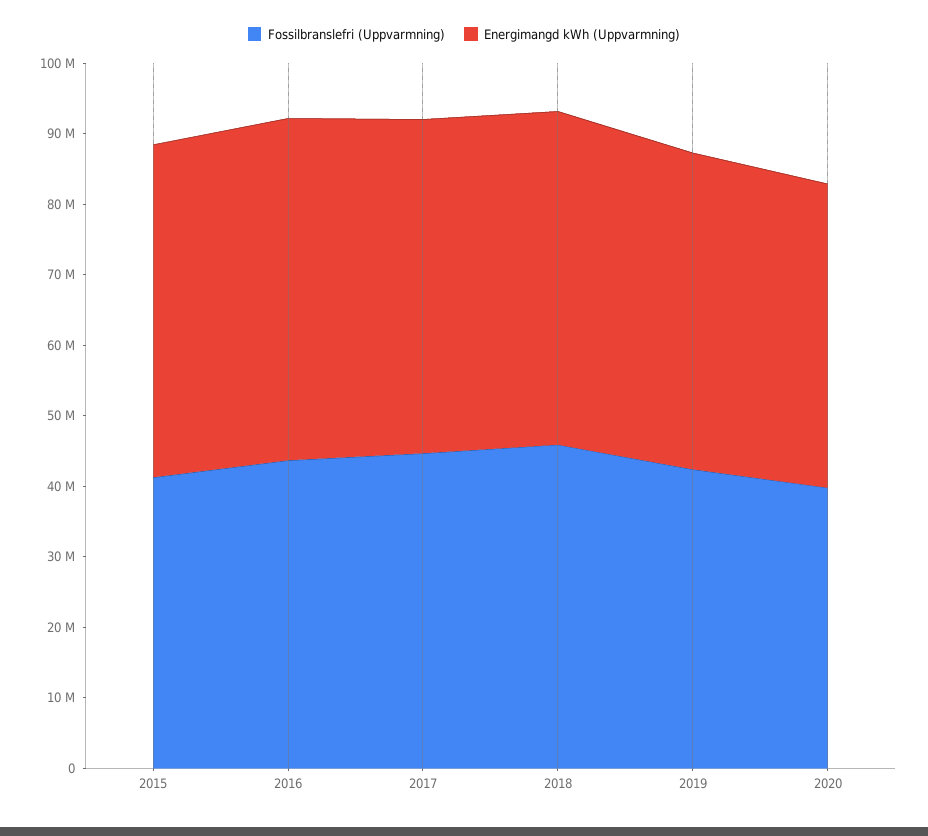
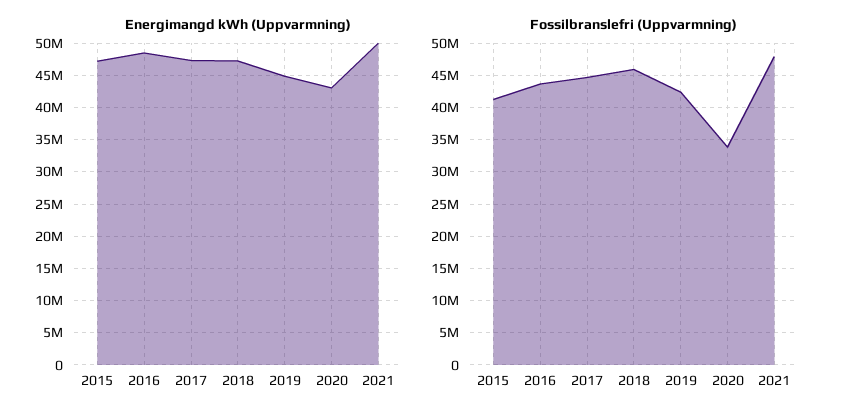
Fossilbranslefri (Uppvarmning), 2020: 40000000 -> 34000000
Energimangd kWh (Uppvarmning), 2021: none -> 50000000
Fossilbranslefri (Uppvarmning), 2021: none -> 48000000

